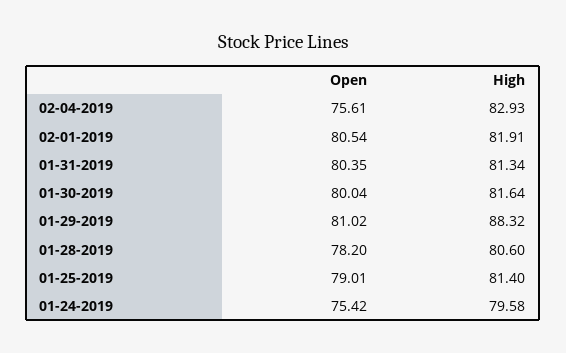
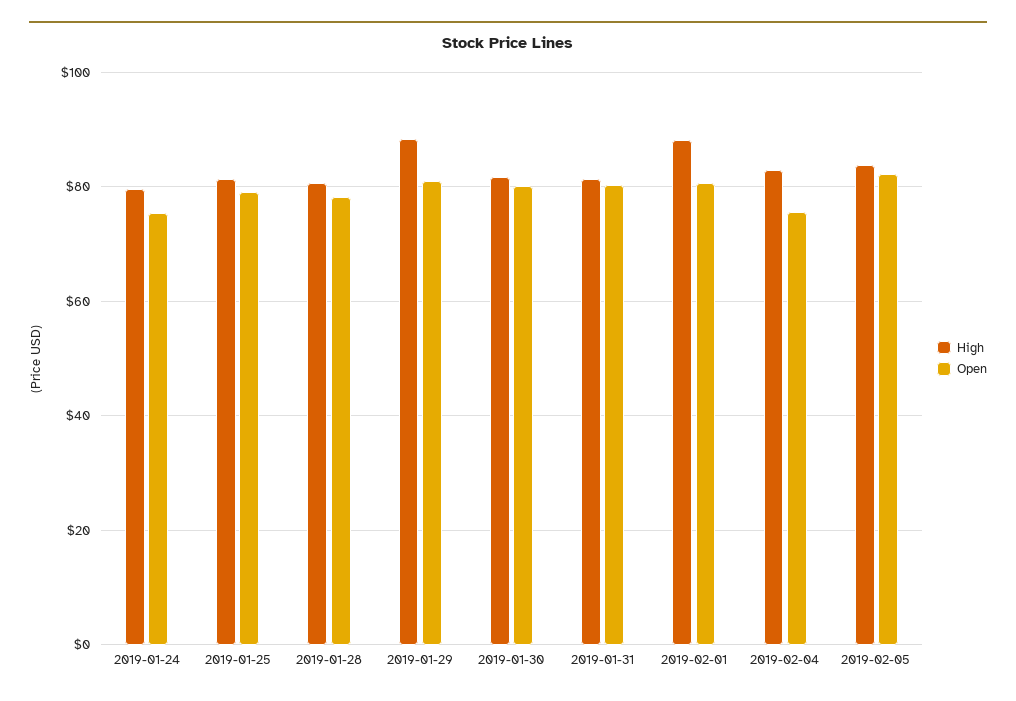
High, 02-01-2019: 81.91 -> 88
High, 2019-02-05: none -> 84
Open, 2019-02-05: none -> 82

